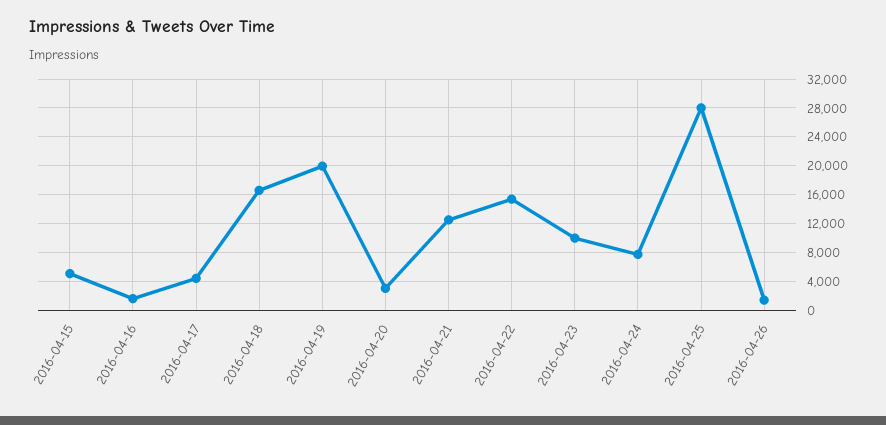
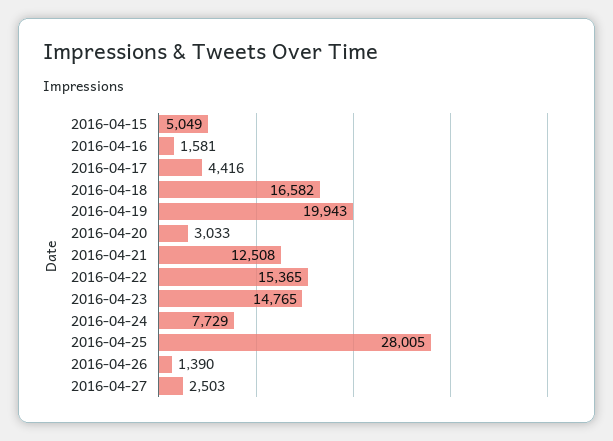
2016-04-23: 10000 -> 14765
2016-04-27: none -> 2503

